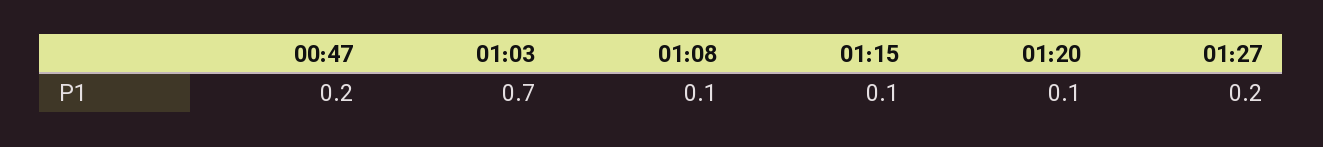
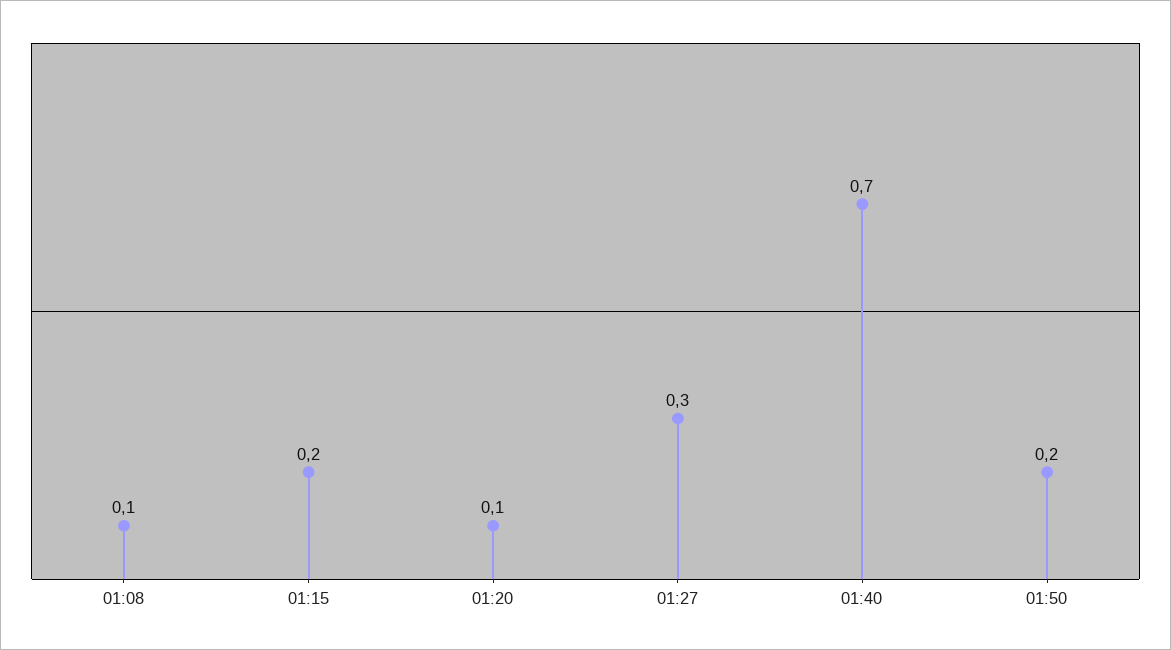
00:47: 0.2 -> none
01:03: 0.7 -> none
01:15: 0.1 -> 0.2
01:27: 0.2 -> 0.3
01:40: none -> 0.7
01:50: none -> 0.2

